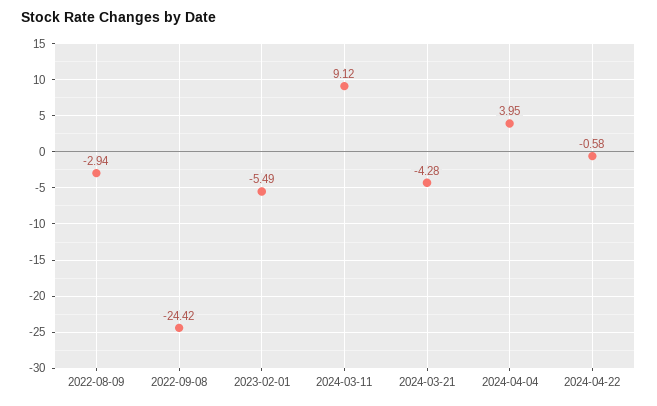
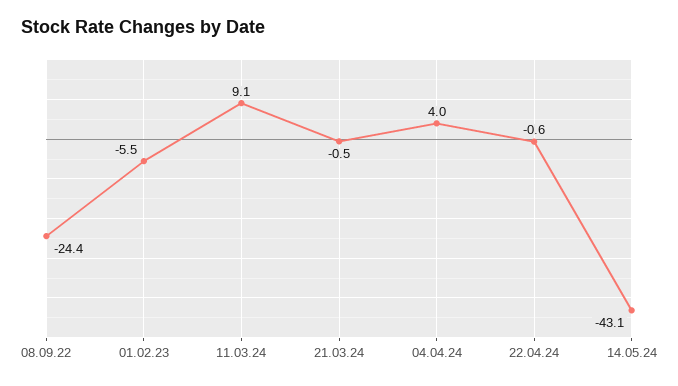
2022-08-09: -2.94 -> none
2024-03-21: -4.28 -> -0.5
14.05.24: none -> -43.1

